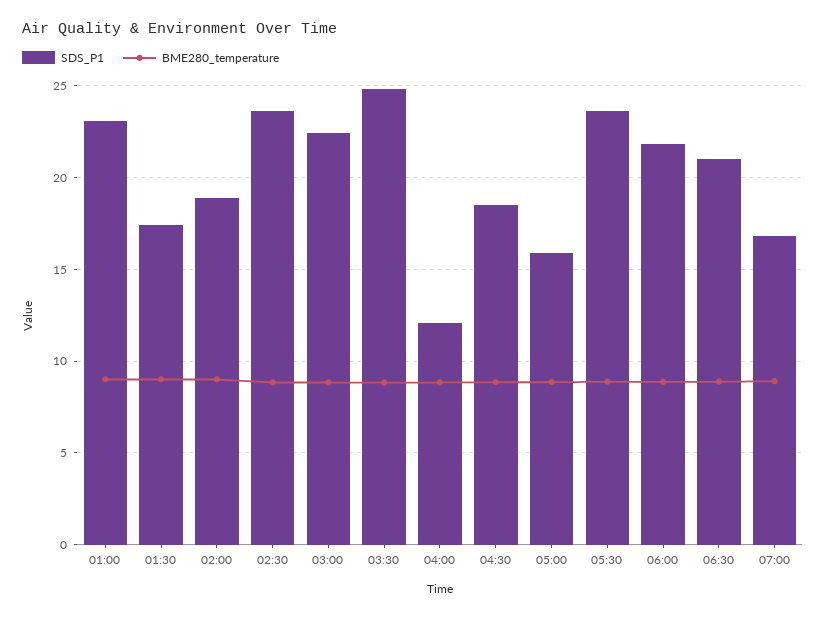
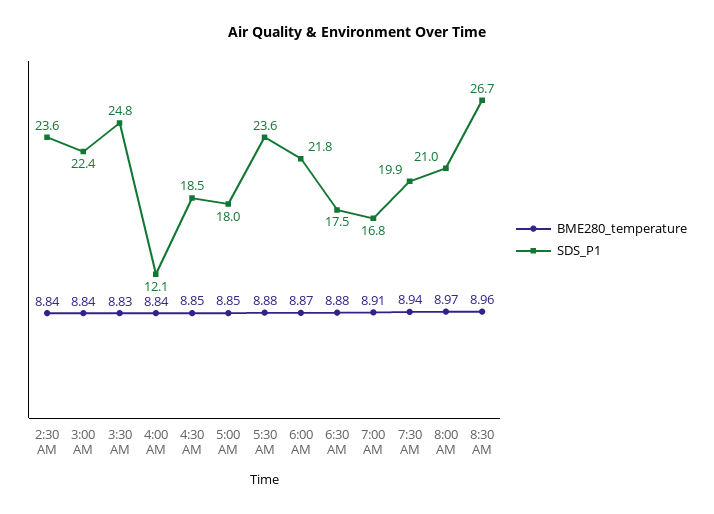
SDS_P1, 01:00: 23 -> none
BME280_temperature, 01:00: 9 -> none
SDS_P1, 01:30: 17.5 -> none
BME280_temperature, 01:30: 9 -> none
SDS_P1, 02:00: 19 -> none
BME280_temperature, 02:00: 9 -> none
SDS_P1, 05:00: 16 -> 18
SDS_P1, 06:30: 21 -> 17.5
BME280_temperature, 7:30 AM: none -> 8.94
SDS_P1, 7:30 AM: none -> 19.9
BME280_temperature, 8:00 AM: none -> 8.97
SDS_P1, 8:00 AM: none -> 21
BME280_temperature, 8:30 AM: none -> 8.96
SDS_P1, 8:30 AM: none -> 26.7

